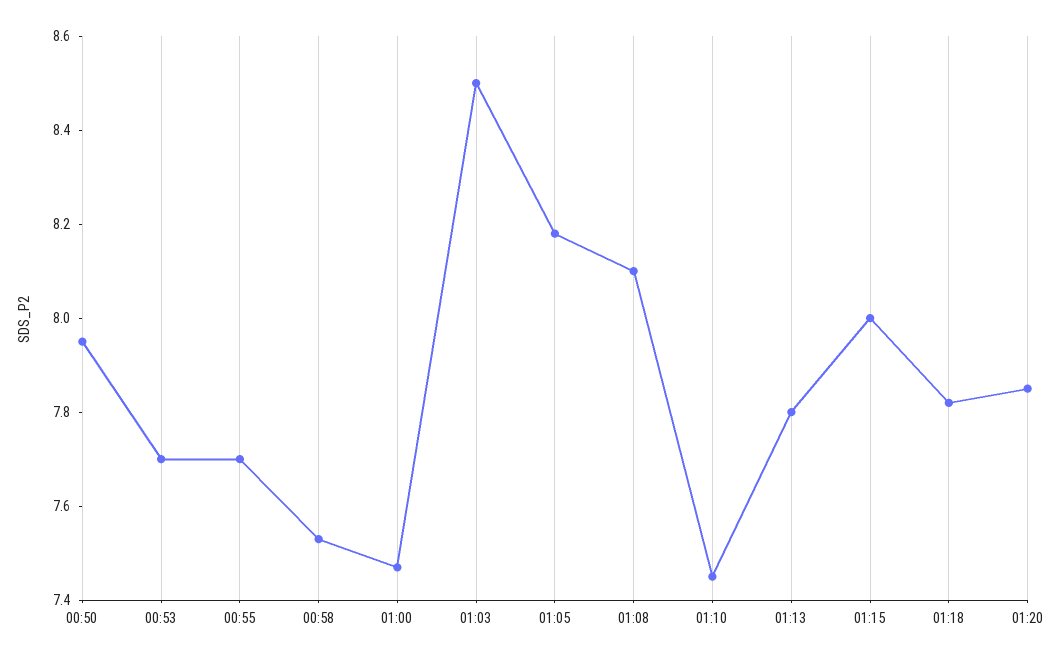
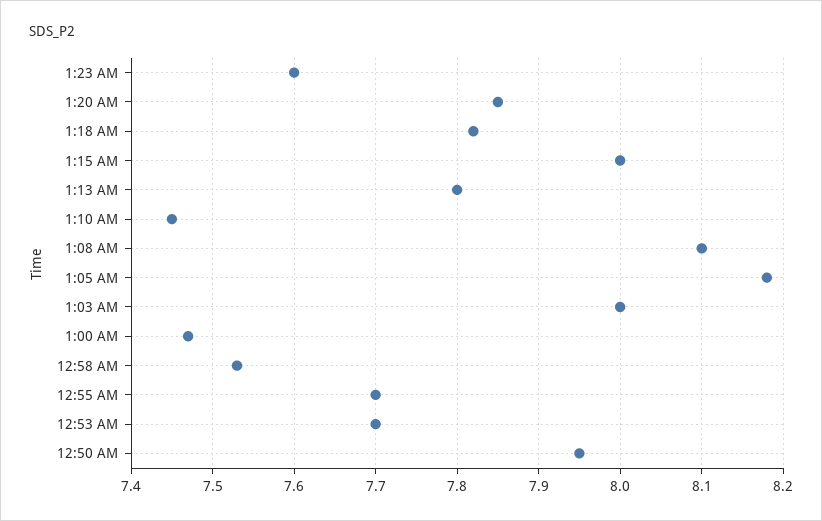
01:03: 8.5 -> 8
1:23 AM: none -> 7.6

